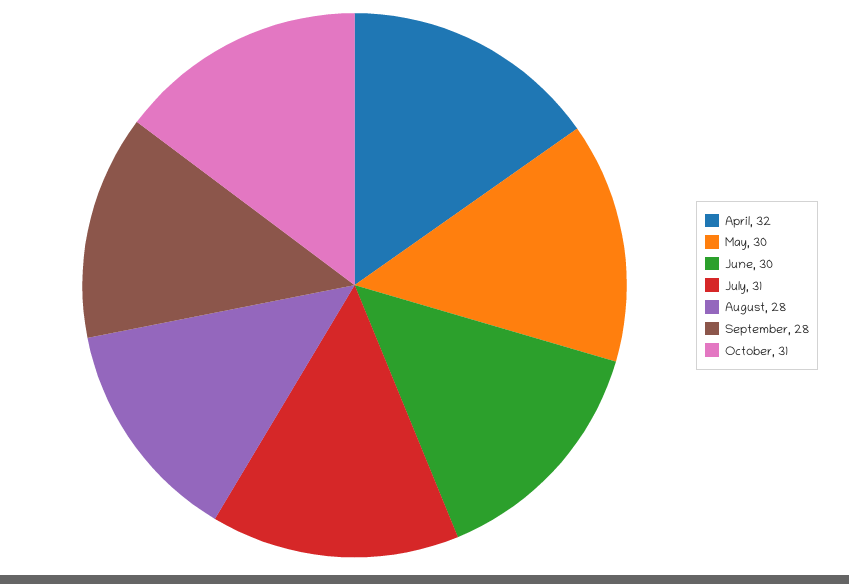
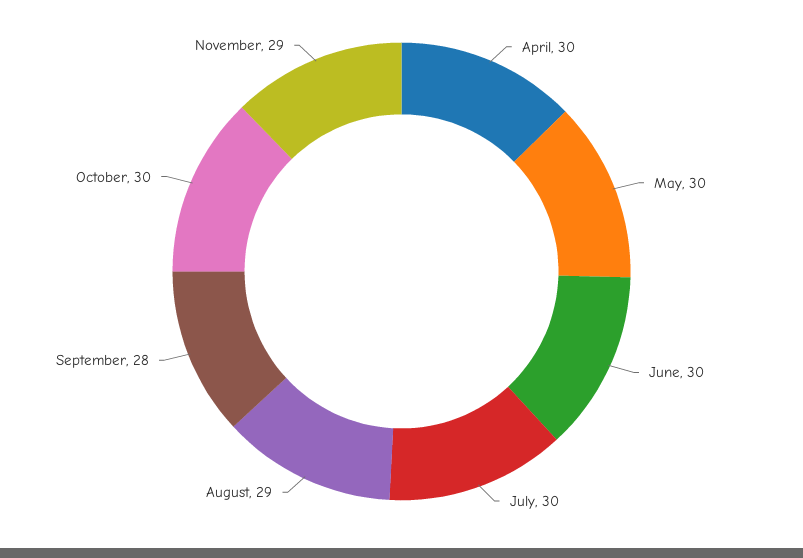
April: 32 -> 30
July: 31 -> 30
August: 28 -> 29
October: 31 -> 30
November: none -> 29

